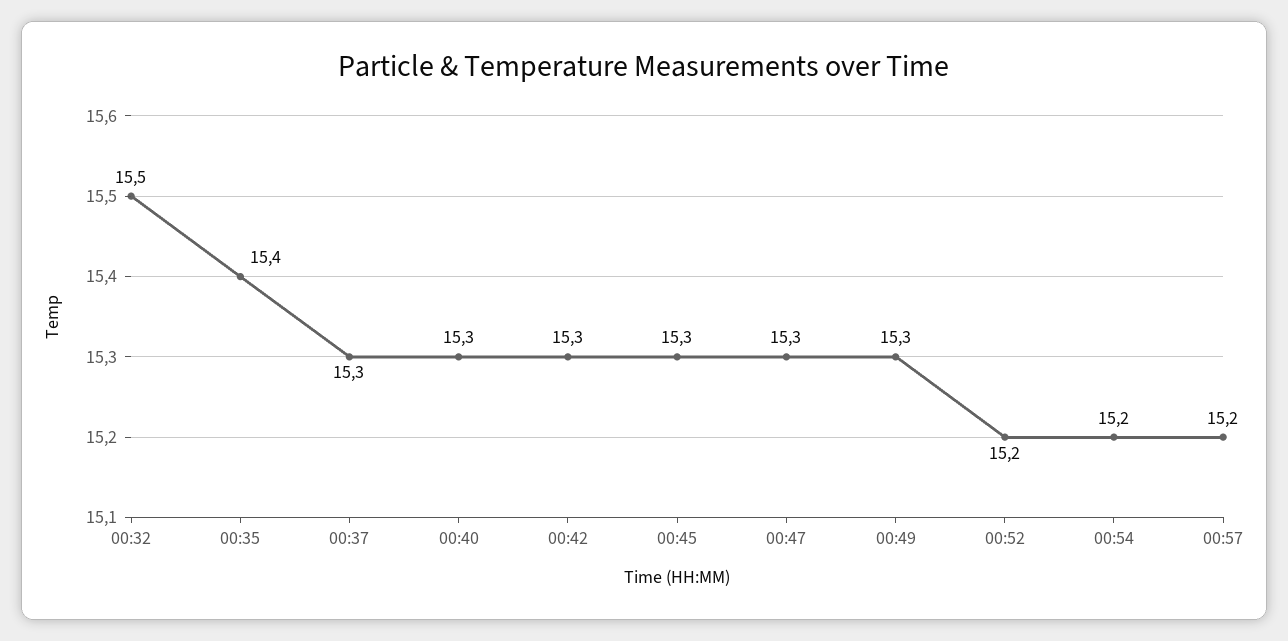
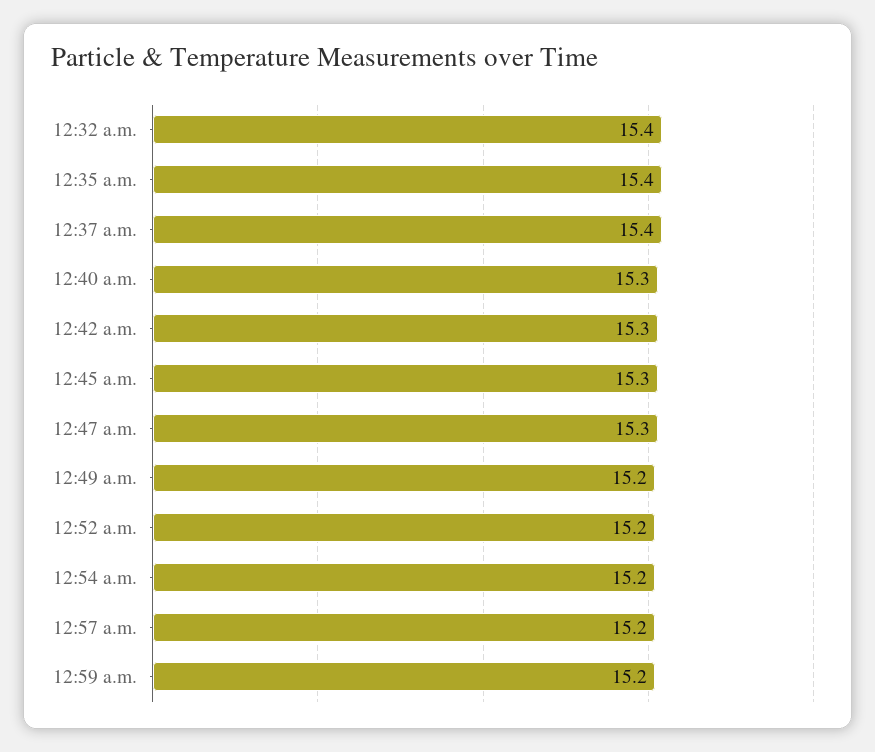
00:32: 15.5 -> 15.4
00:37: 15.3 -> 15.4
00:49: 15.3 -> 15.2
12:59 a.m.: none -> 15.2

